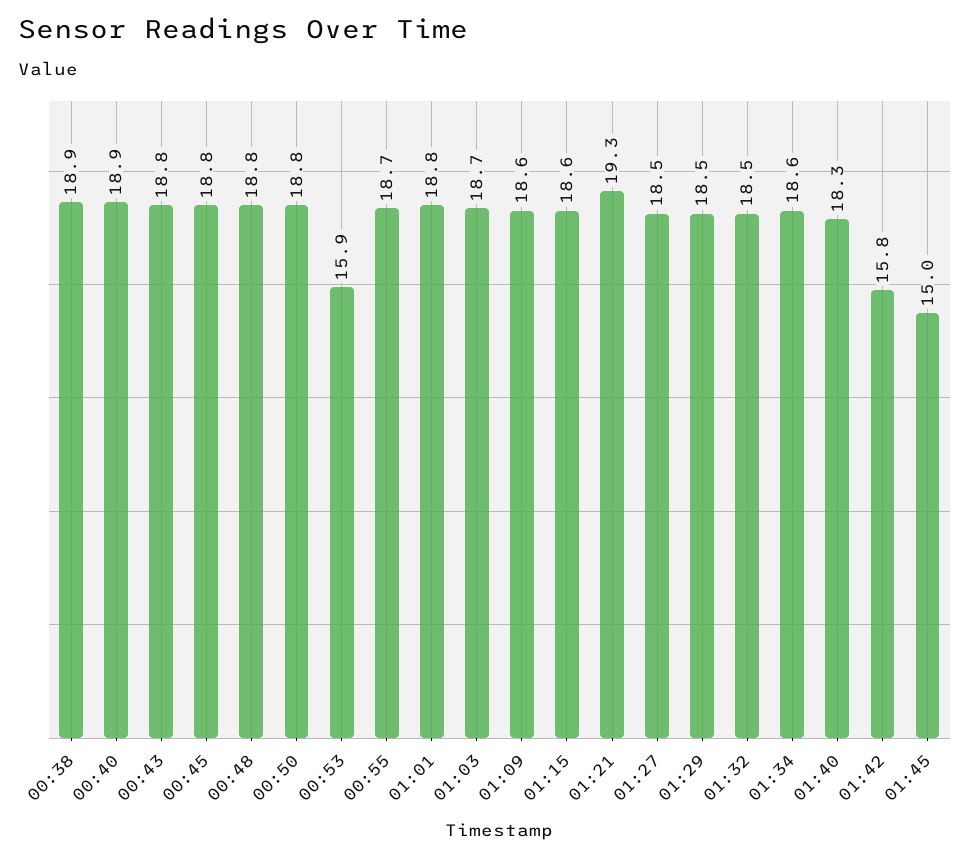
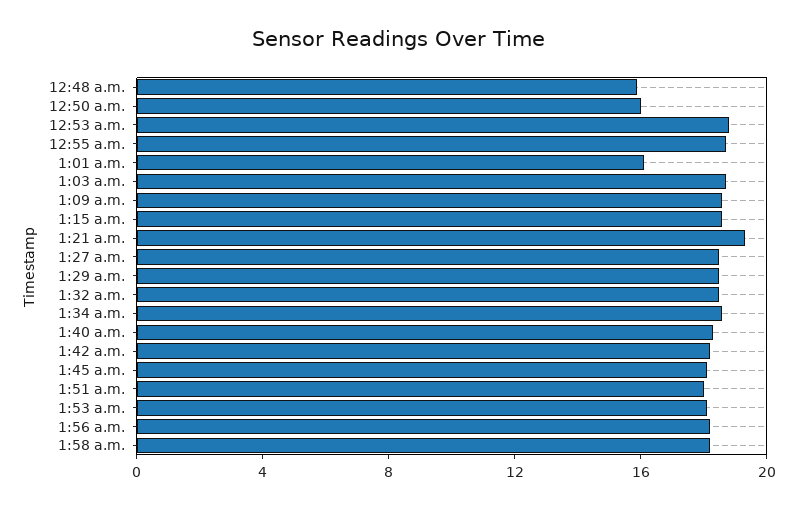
00:38: 18.9 -> none
00:40: 18.9 -> none
00:43: 18.8 -> none
00:45: 18.8 -> none
00:48: 18.8 -> 16
00:50: 18.8 -> 16
00:53: 15.9 -> 19
01:01: 18.8 -> 16
01:42: 15.8 -> 18
01:45: 15 -> 18
1:51 a.m.: none -> 18
1:53 a.m.: none -> 18
1:56 a.m.: none -> 18
1:58 a.m.: none -> 18

